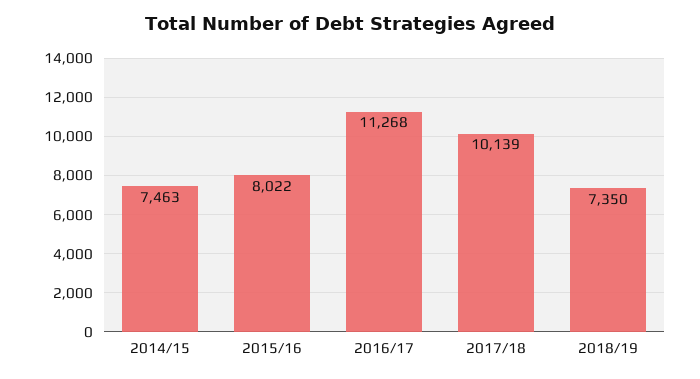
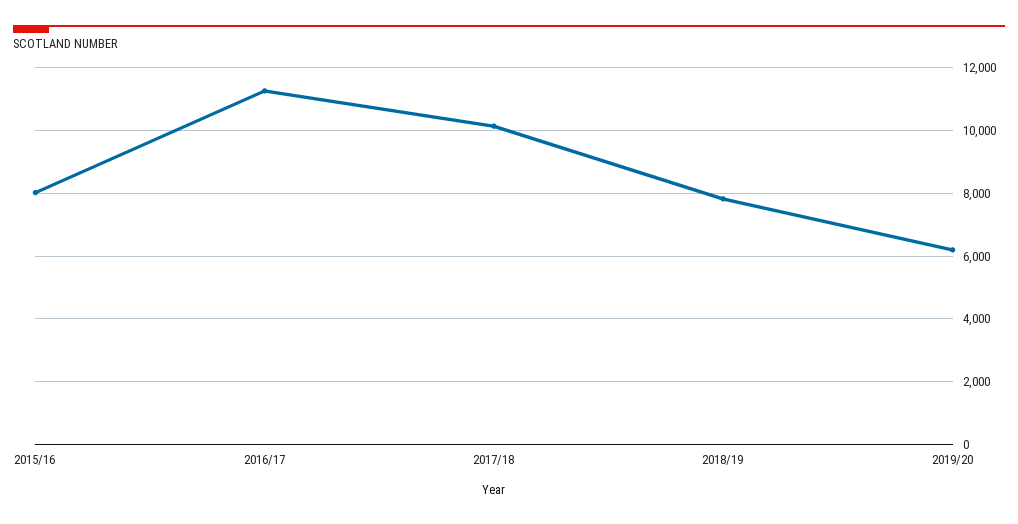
2014/15: 7463 -> none
2018/19: 7350 -> 7800
2019/20: none -> 6200

